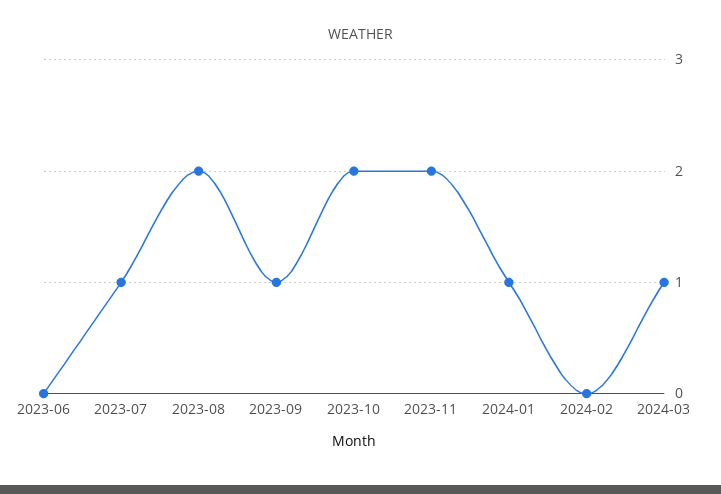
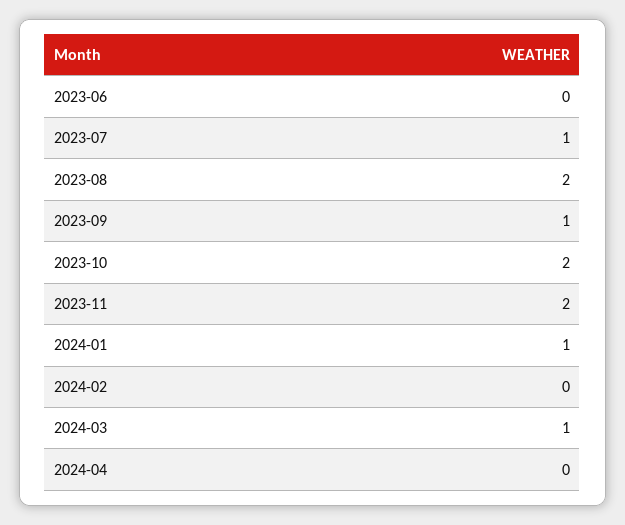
2024-04: none -> 0

